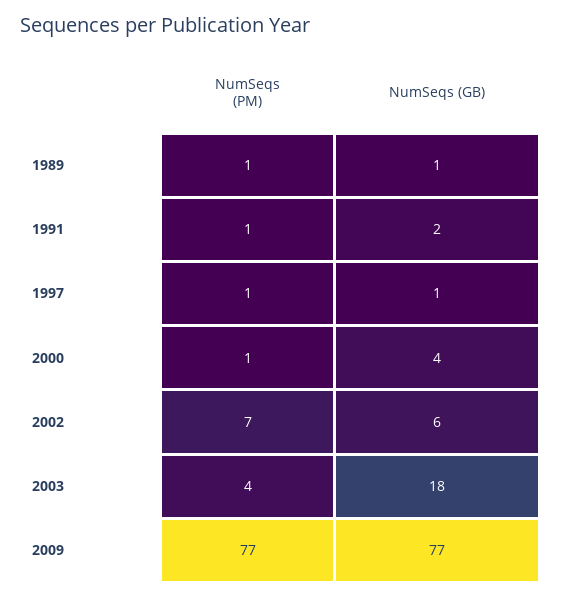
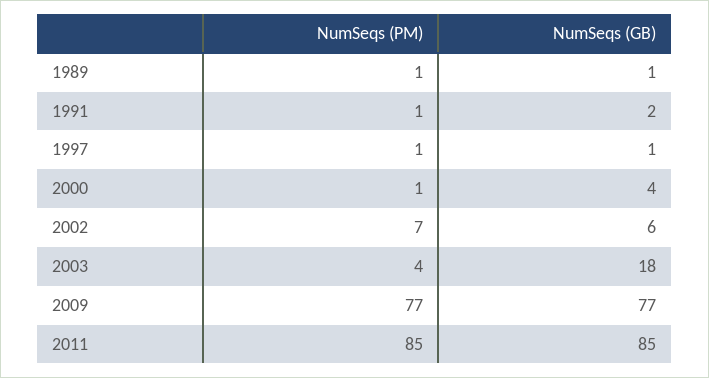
NumSeqs (PM), 2011: none -> 85
NumSeqs (GB), 2011: none -> 85

